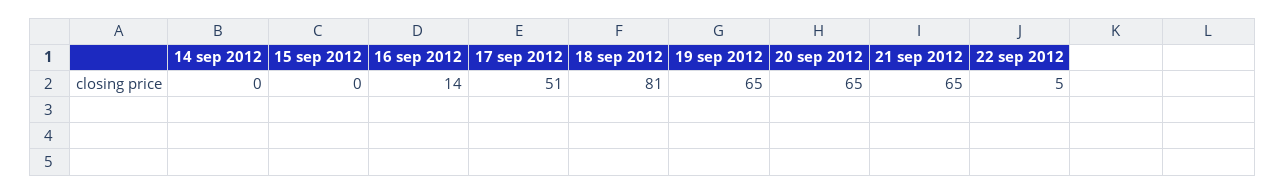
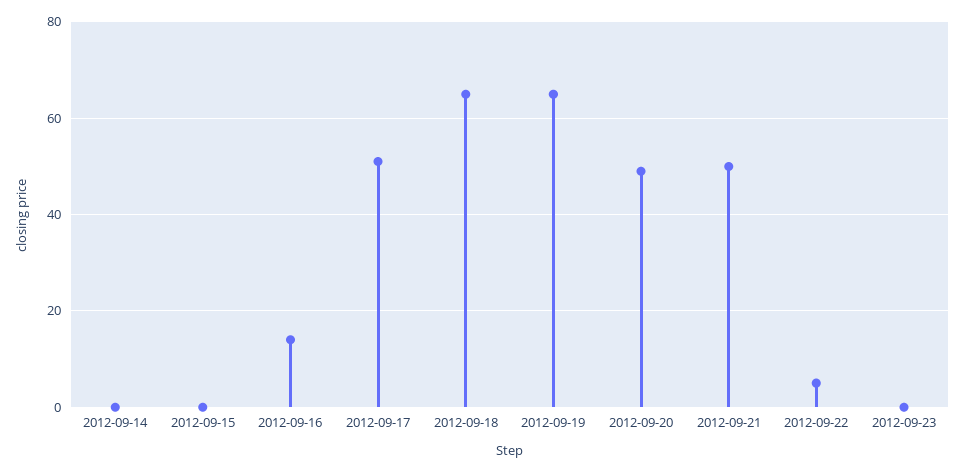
18 sep 2012: 81 -> 65
20 sep 2012: 65 -> 50
21 sep 2012: 65 -> 50
2012-09-23: none -> 0

